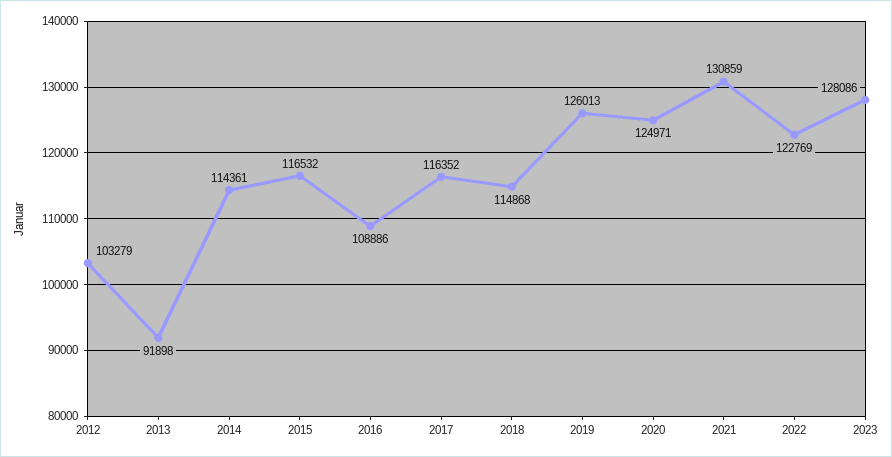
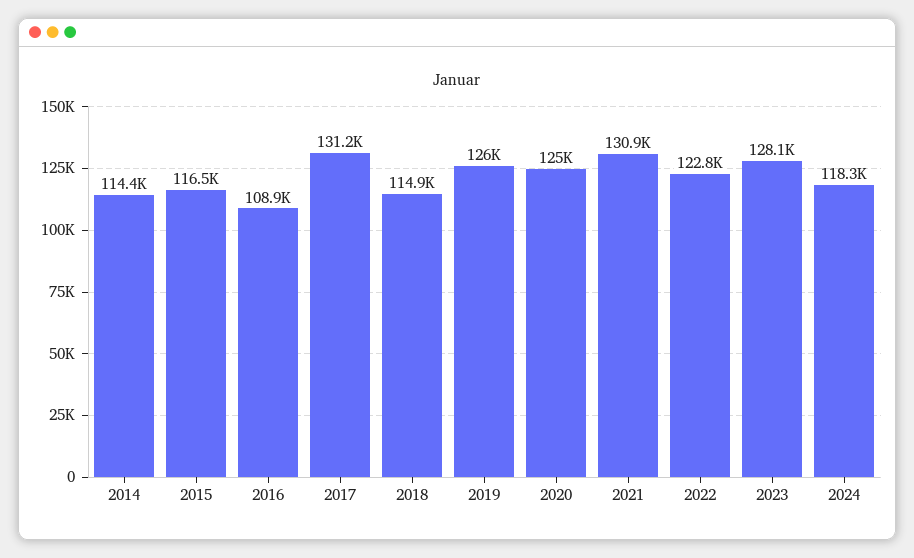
2012: 103279 -> none
2013: 91898 -> none
2017: 116352 -> 131200
2024: none -> 118300

